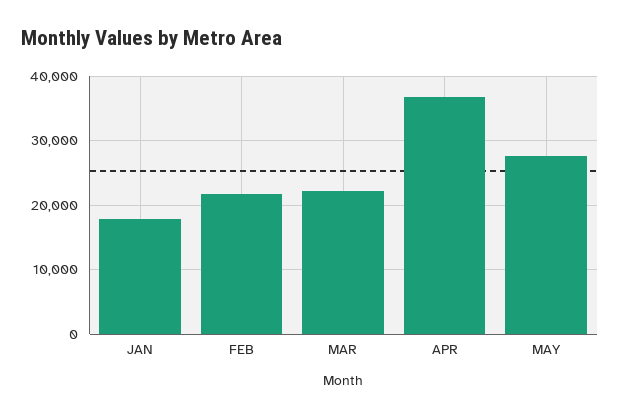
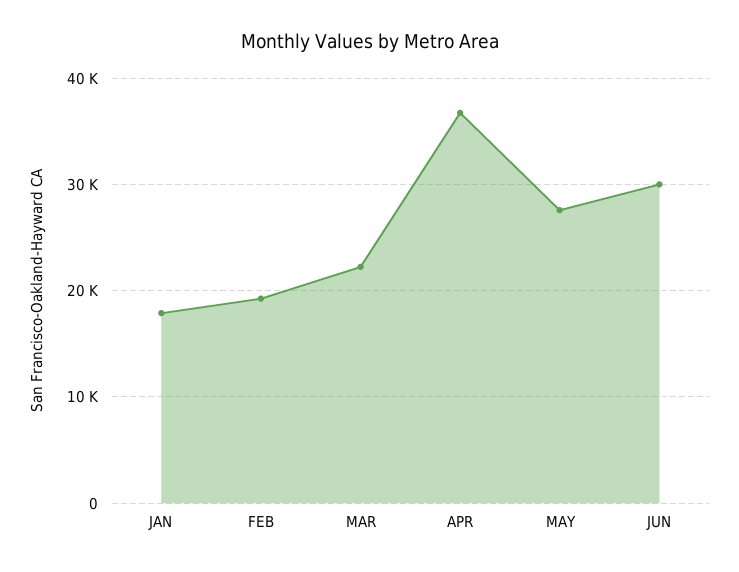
FEB: 22000 -> 19000
JUN: none -> 30000

